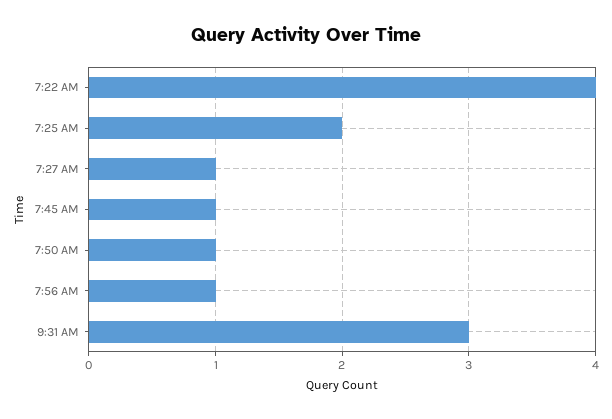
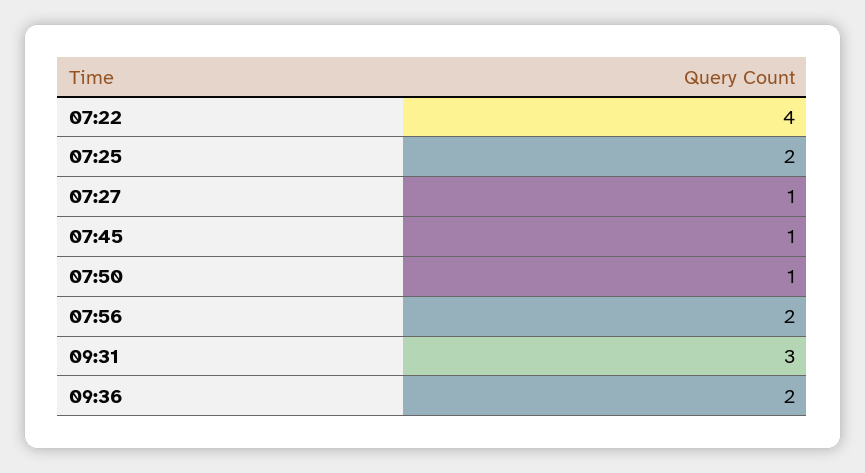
7:56 AM: 1 -> 2
09:36: none -> 2

